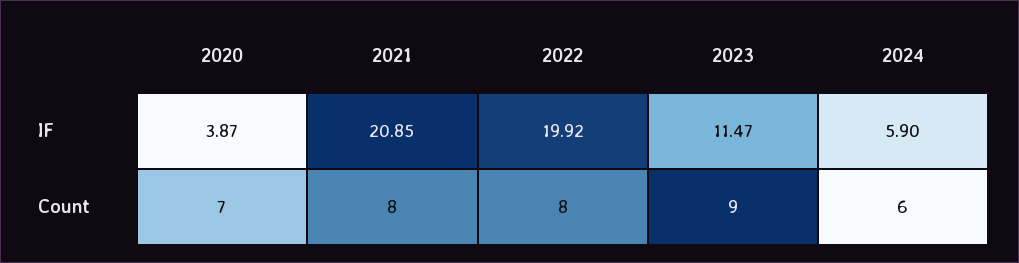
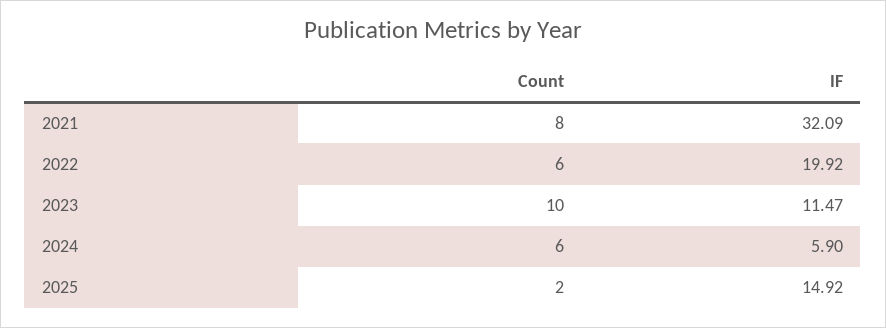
2020, IF: 3.87 -> none
2021, IF: 20.85 -> 32.09
2020, Count: 7 -> none
2022, Count: 8 -> 6
2023, Count: 9 -> 10
2025, Count: none -> 2
2025, IF: none -> 14.92

